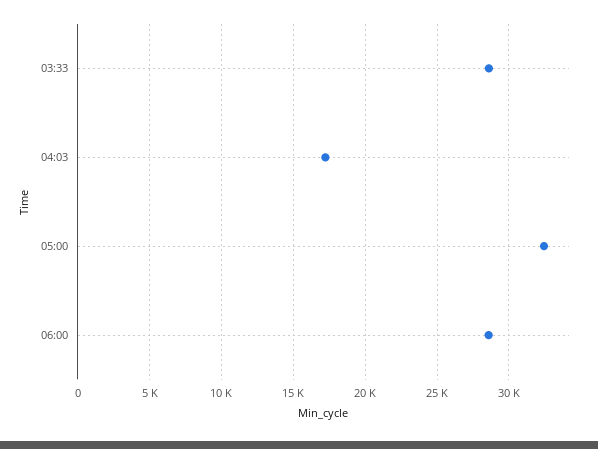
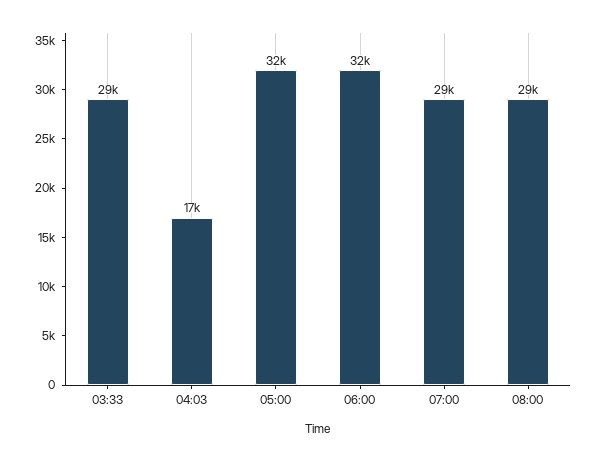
06:00: 28500 -> 32000
07:00: none -> 29000
08:00: none -> 29000

